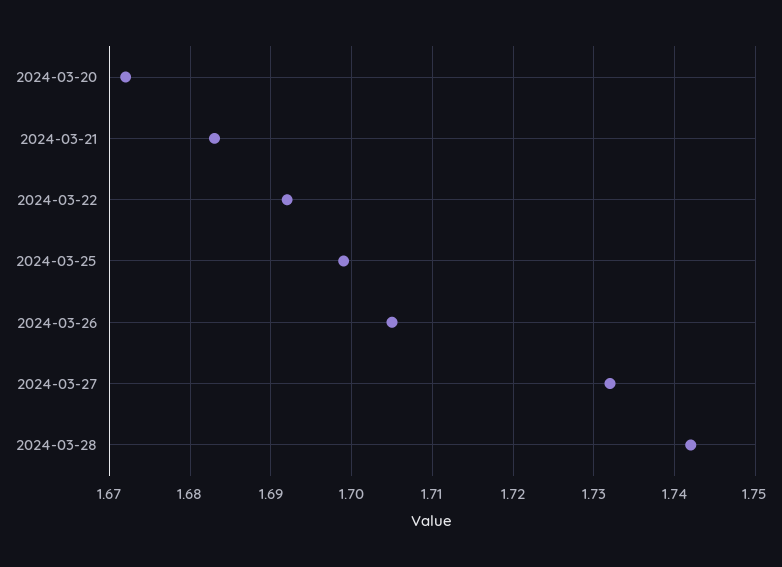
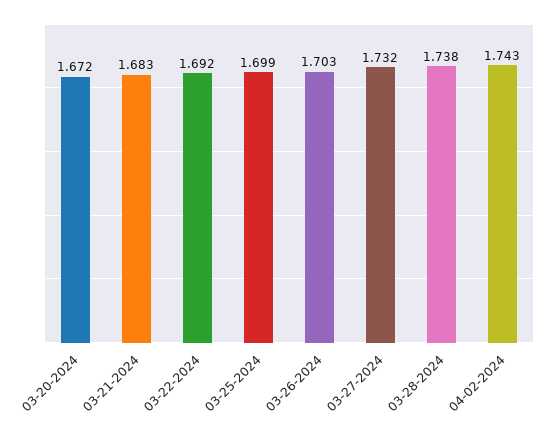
2024-03-26: 1.705 -> 1.703
2024-03-28: 1.742 -> 1.738
04-02-2024: none -> 1.743

